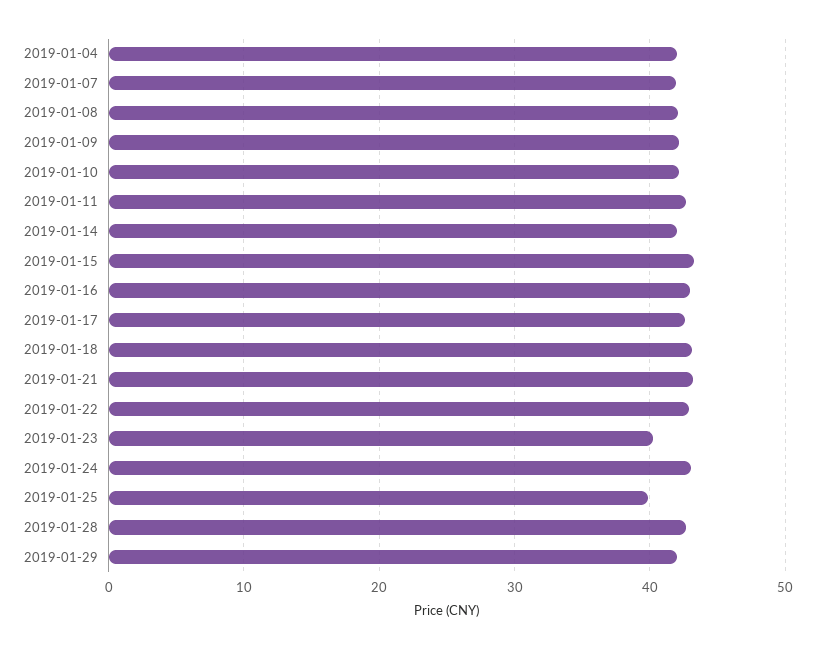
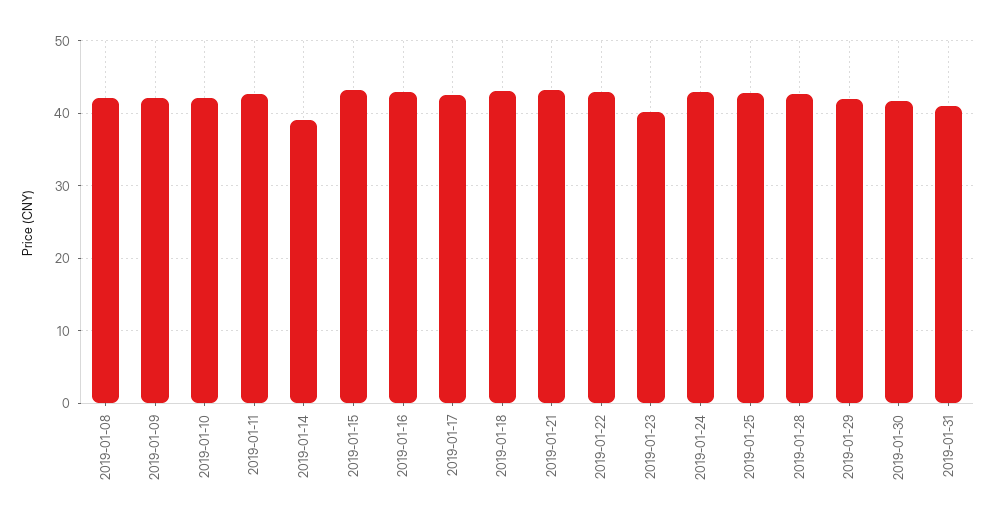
2019-01-04: 42 -> none
2019-01-07: 42 -> none
2019-01-14: 42 -> 39
2019-01-25: 40 -> 43
2019-01-30: none -> 42
2019-01-31: none -> 41

